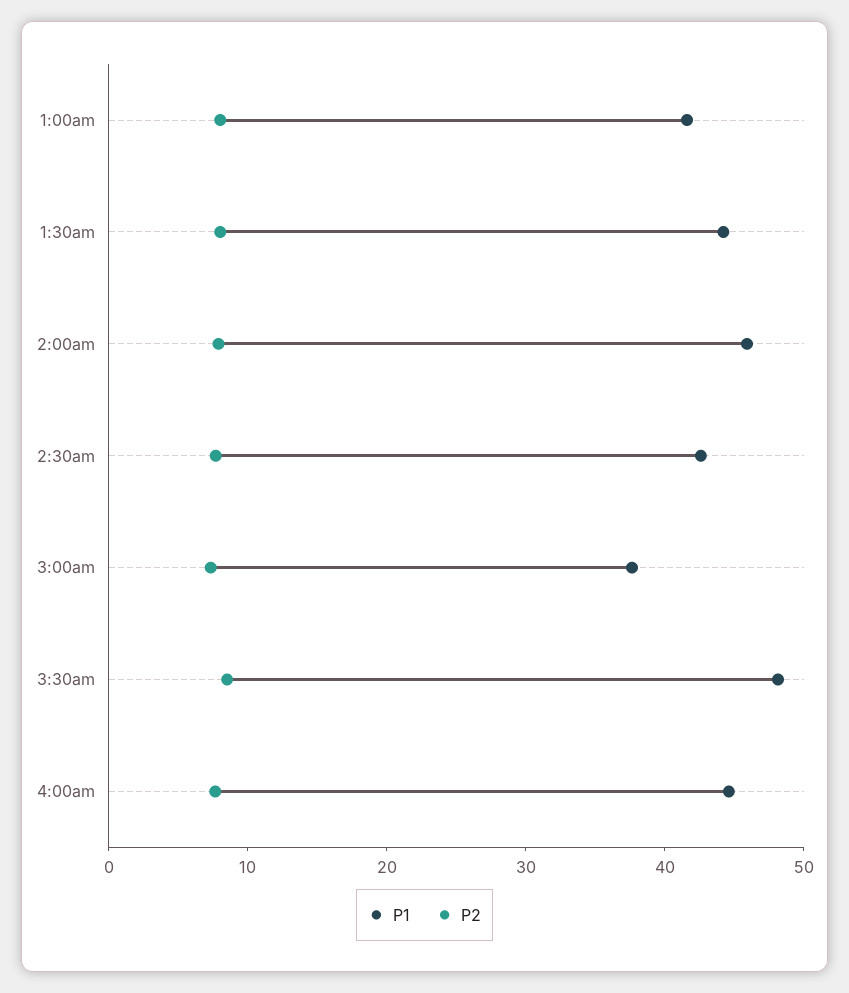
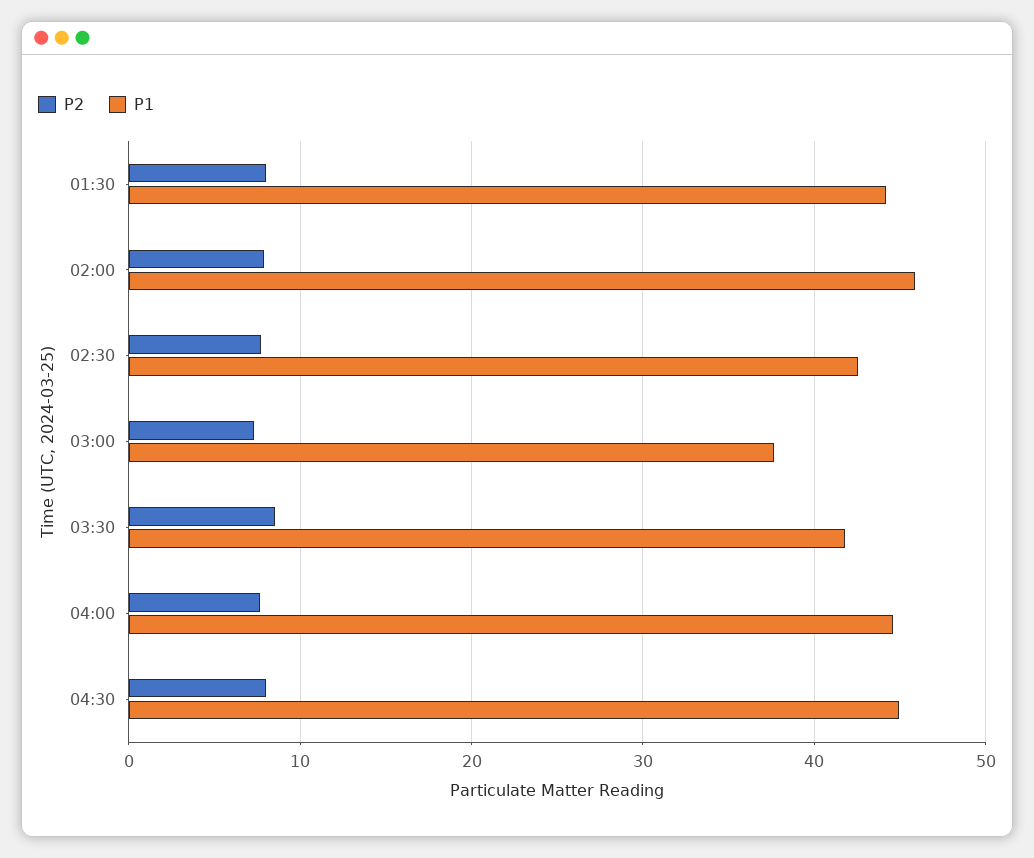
P1, 1:00am: 42 -> none
P2, 1:00am: 8 -> none
P1, 3:30am: 48 -> 42
P2, 04:30: none -> 8
P1, 04:30: none -> 45

